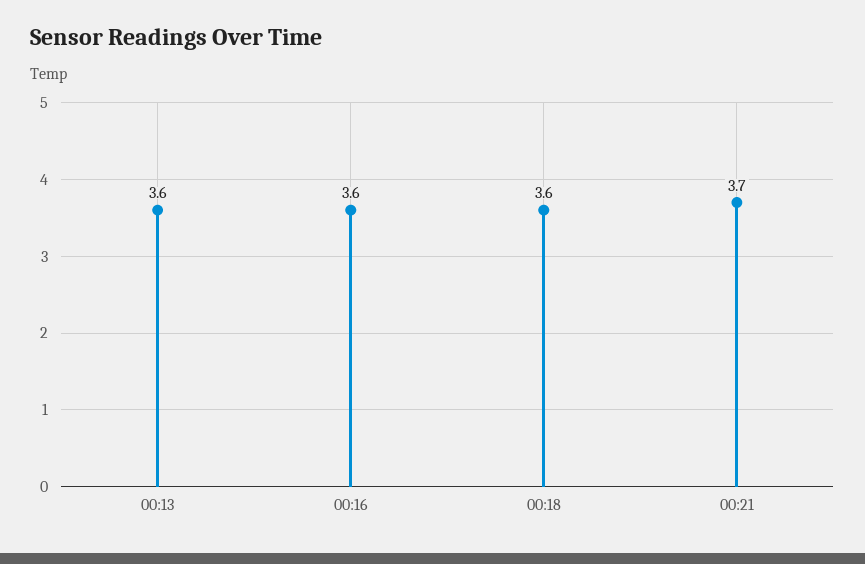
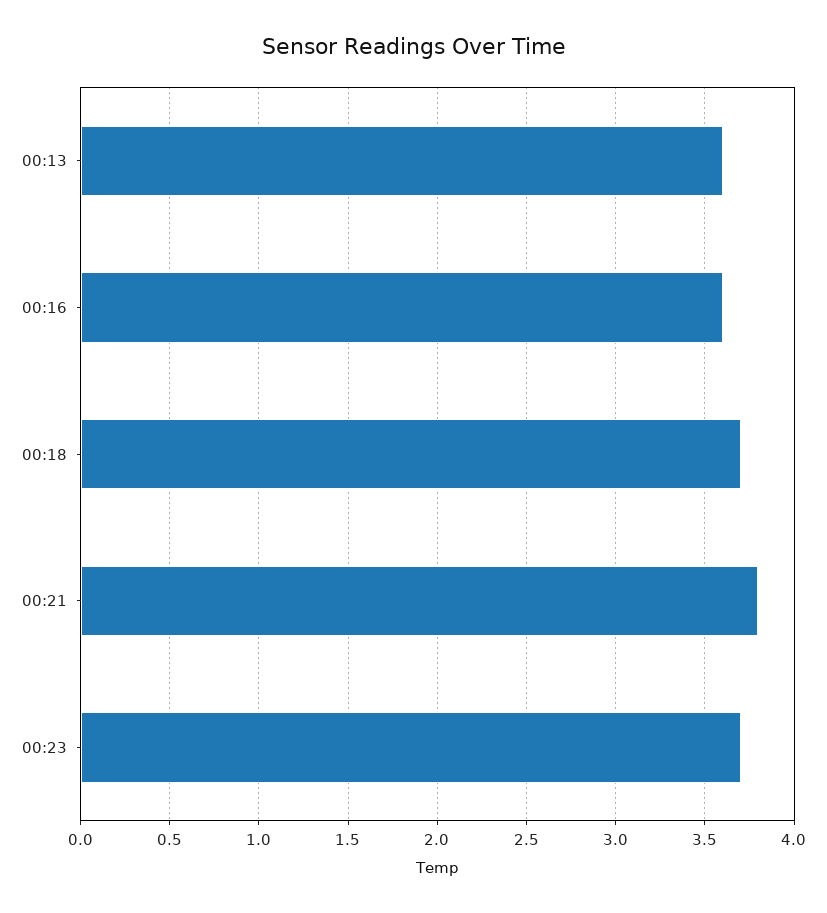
00:18: 3.6 -> 3.7
00:21: 3.7 -> 3.8
00:23: none -> 3.7

